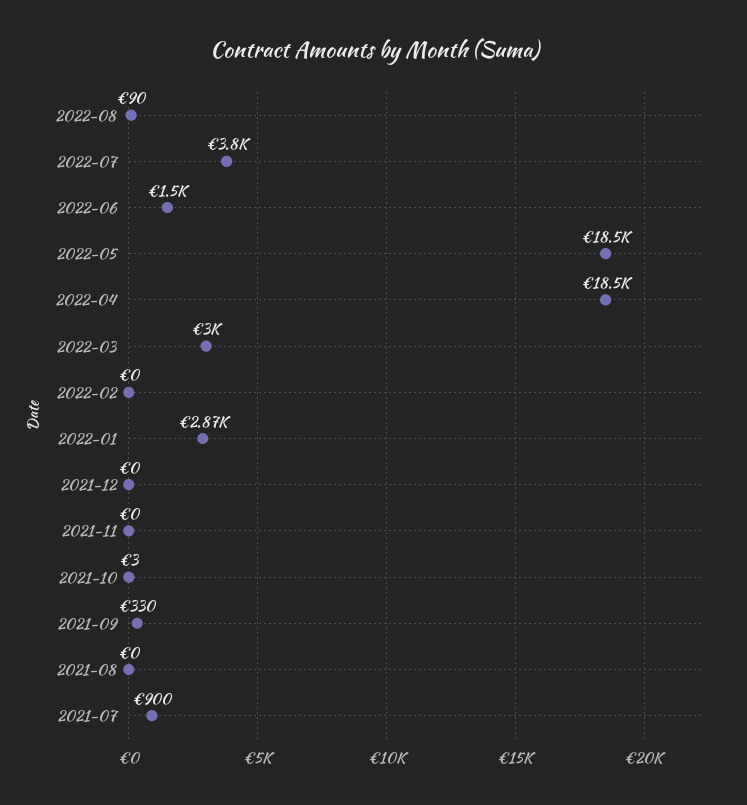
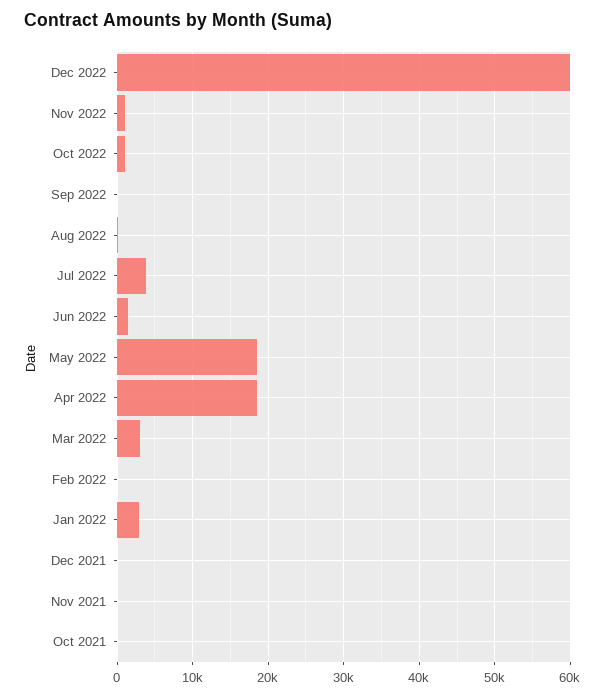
2021-09: 330 -> none
2021-08: 0 -> none
2021-07: 900 -> none
Dec 2022: none -> 60000
Nov 2022: none -> 1000
Oct 2022: none -> 1000
Sep 2022: none -> 0

